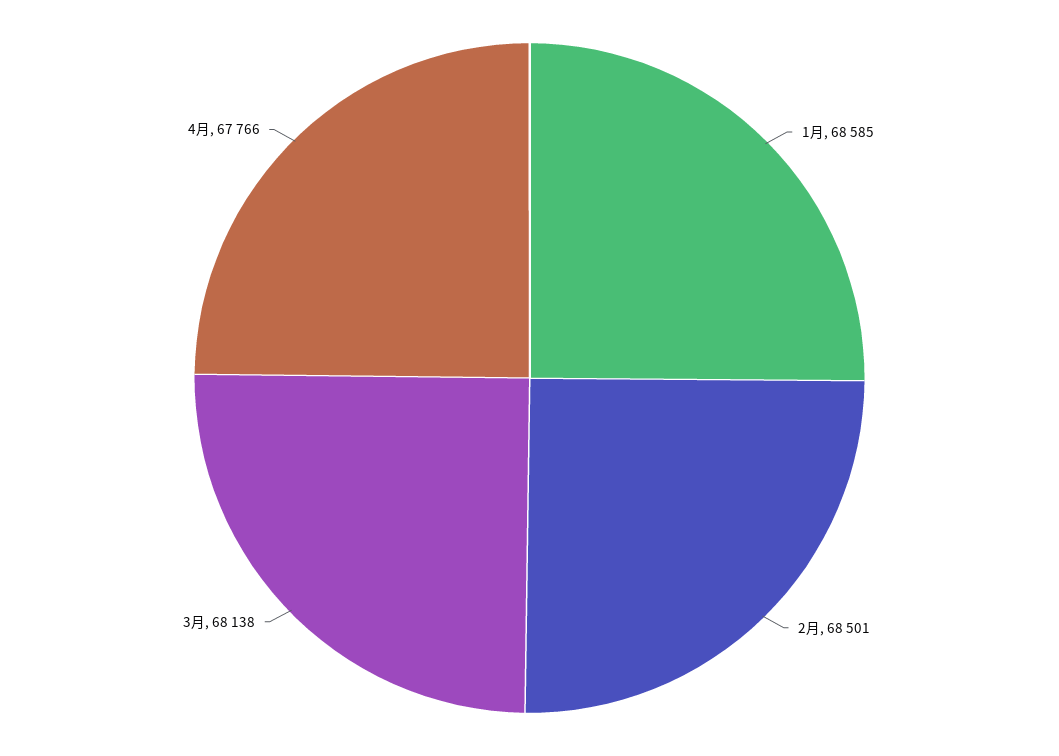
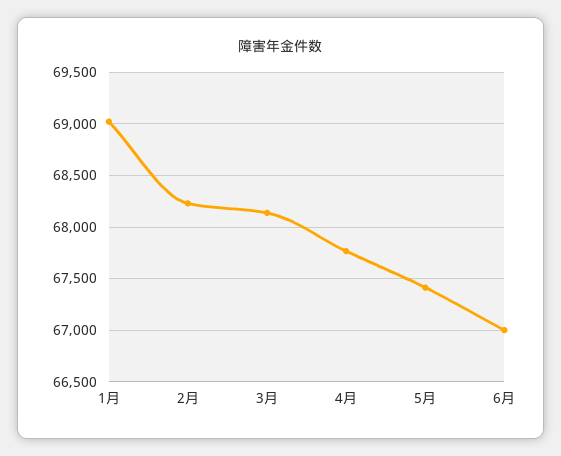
1月: 68585 -> 69000
2月: 68501 -> 68200
5月: none -> 67400
6月: none -> 67000

